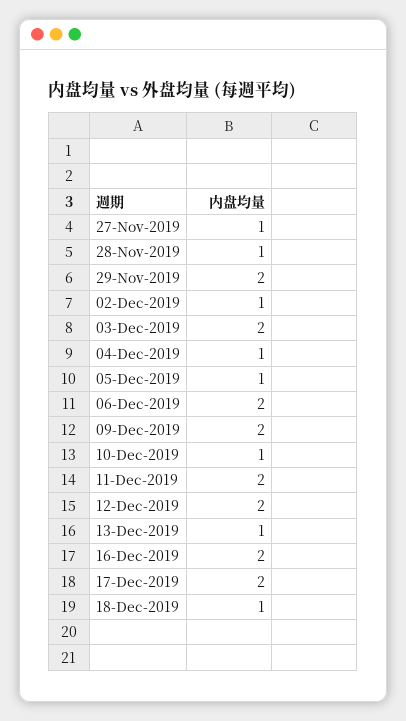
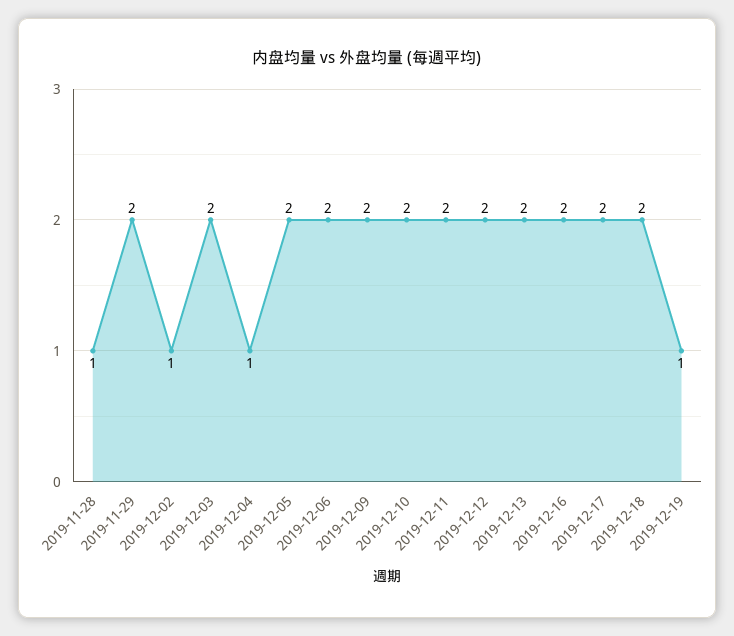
27-Nov-2019: 1 -> none
05-Dec-2019: 1 -> 2
10-Dec-2019: 1 -> 2
13-Dec-2019: 1 -> 2
18-Dec-2019: 1 -> 2
2019-12-19: none -> 1

